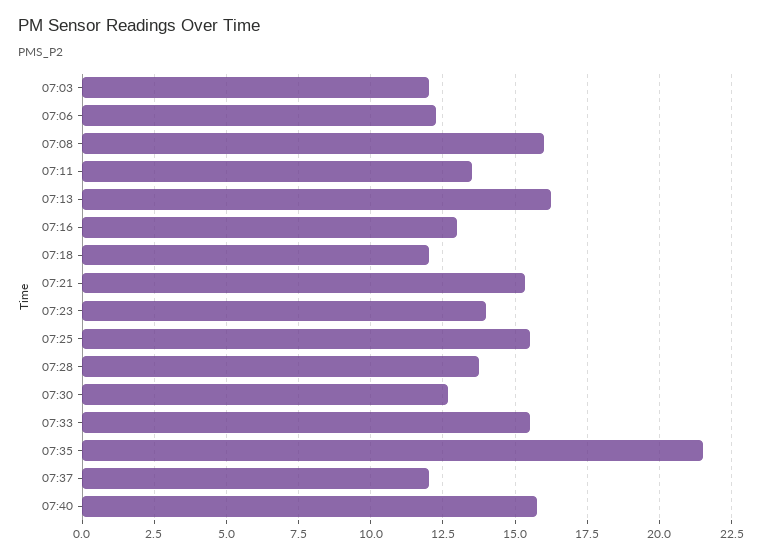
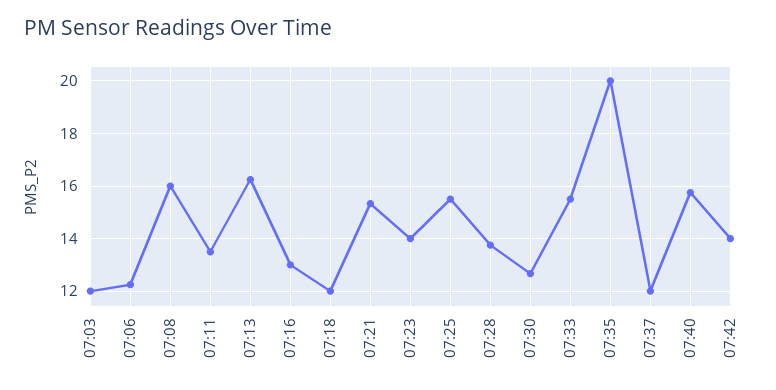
07:35: 21.5 -> 20
07:42: none -> 14

